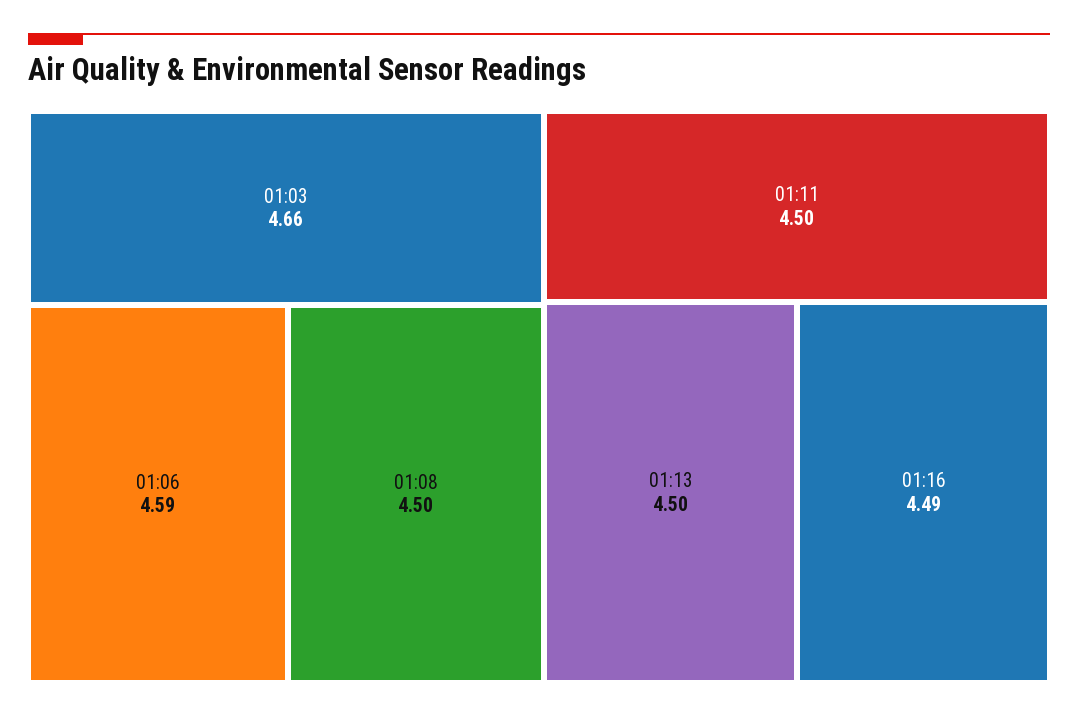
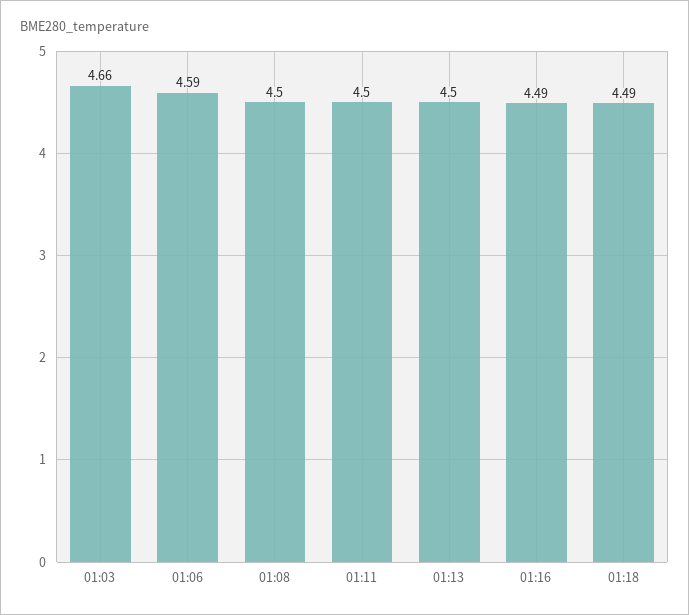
01:18: none -> 4.49

